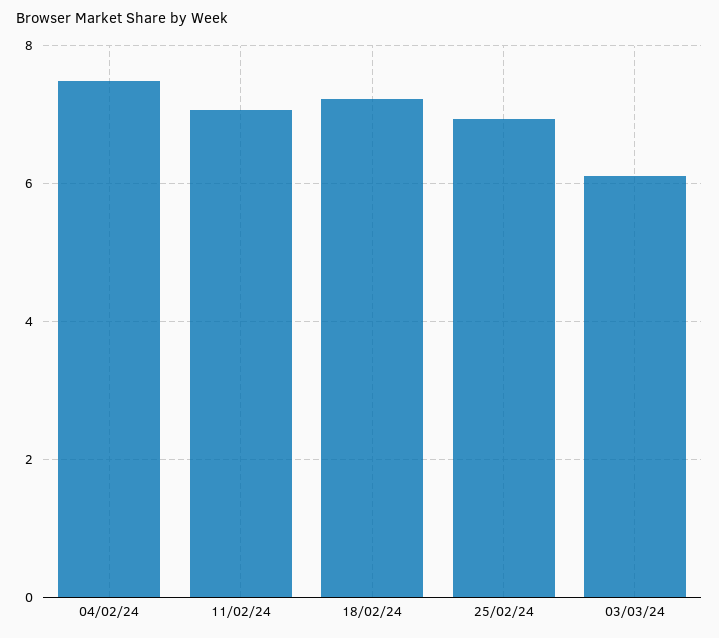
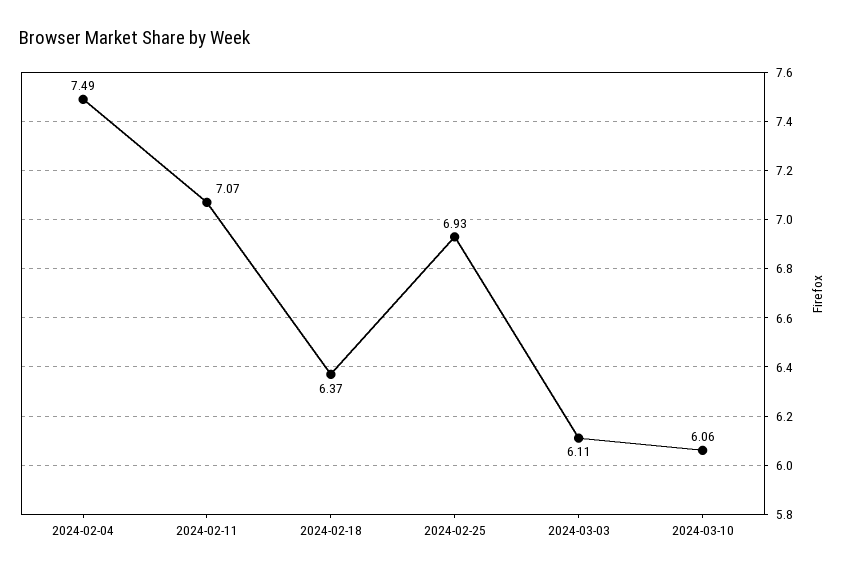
18/02/24: 7.2 -> 6.37
2024-03-10: none -> 6.06

